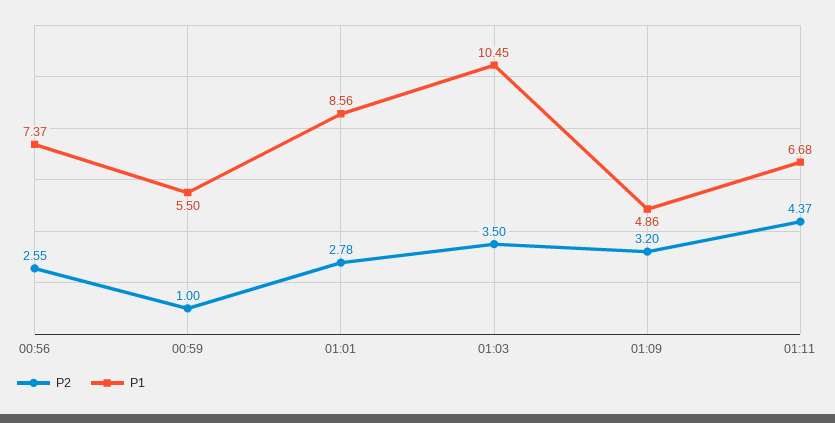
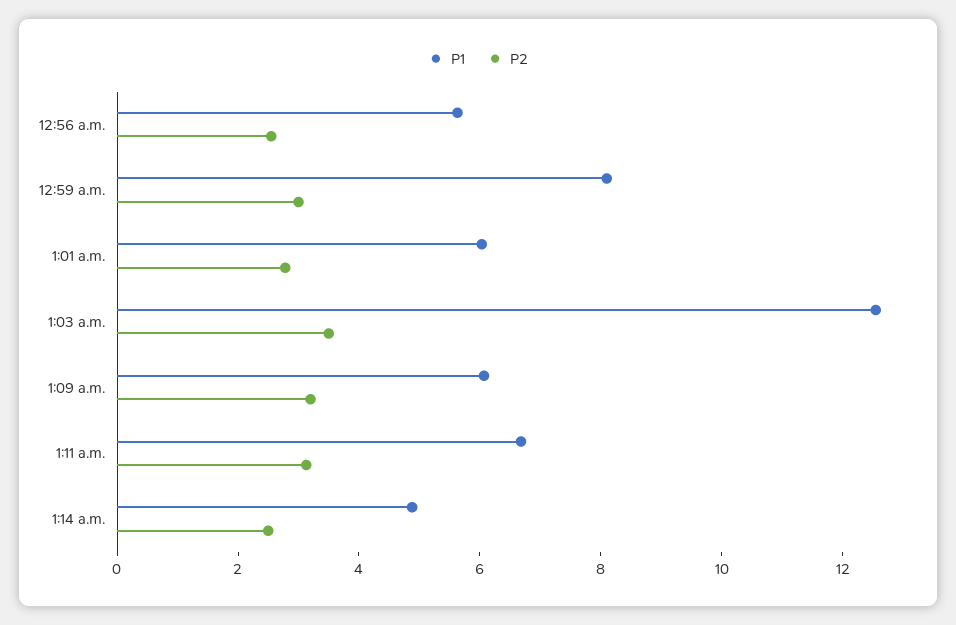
P1, 00:56: 7.37 -> 5.5
P2, 00:59: 1 -> 3
P1, 00:59: 5.5 -> 8
P1, 01:01: 8.56 -> 6
P1, 01:03: 10.45 -> 12.5
P1, 01:09: 4.86 -> 6
P2, 01:11: 4.37 -> 3
P1, 1:14 a.m.: none -> 5
P2, 1:14 a.m.: none -> 2.5

